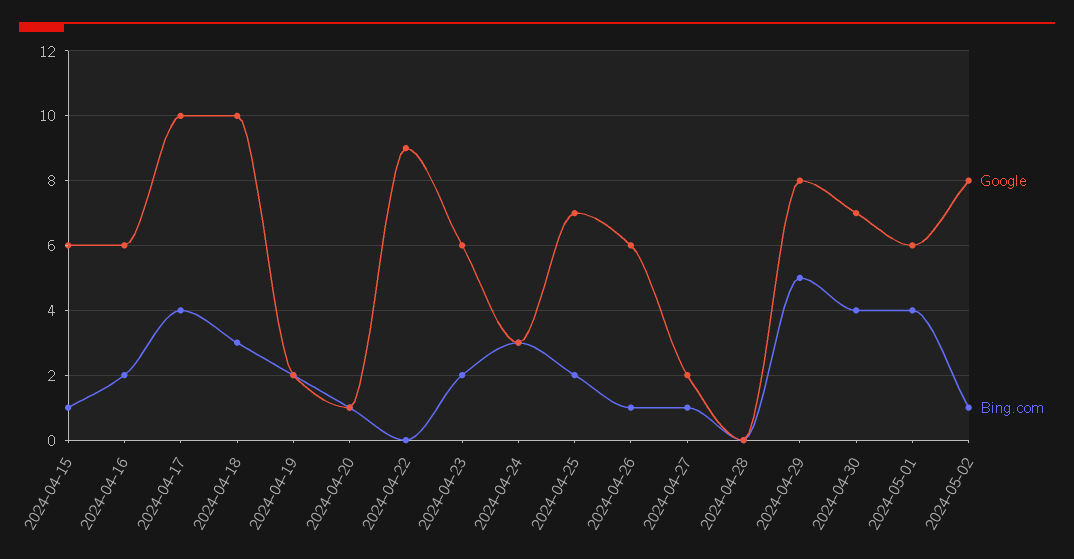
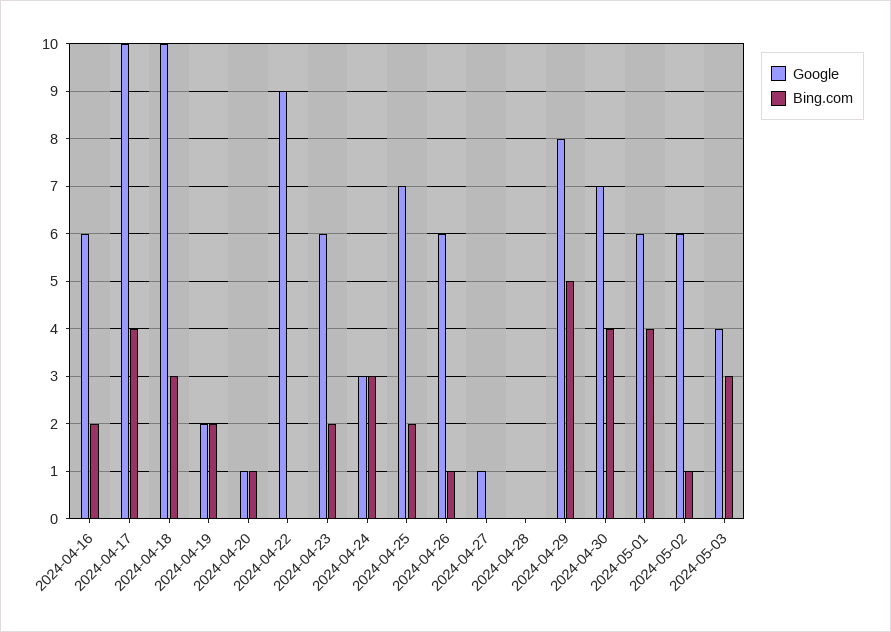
Google, 2024-04-15: 6 -> none
Bing.com, 2024-04-15: 1 -> none
Google, 2024-04-27: 2 -> 1
Bing.com, 2024-04-27: 1 -> 0
Google, 2024-05-02: 8 -> 6
Google, 2024-05-03: none -> 4
Bing.com, 2024-05-03: none -> 3

